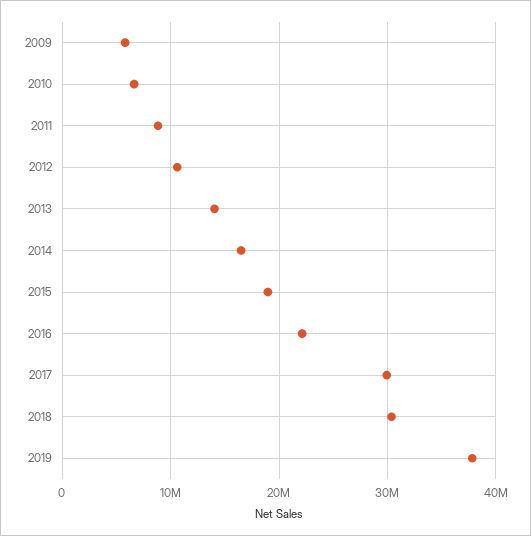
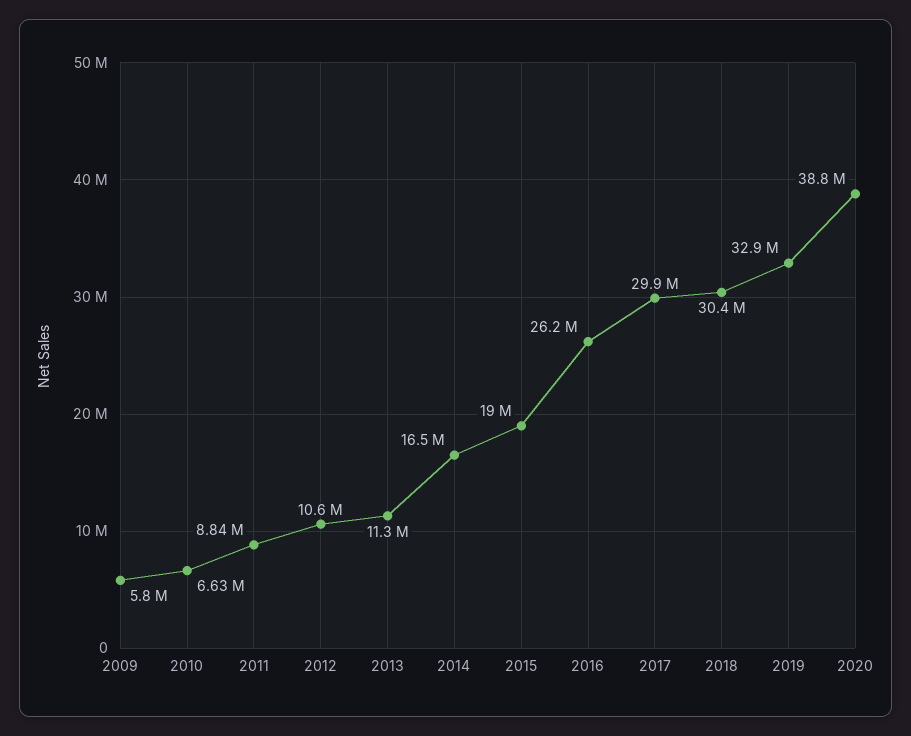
2013: 14000000 -> 11300000
2016: 22000000 -> 26200000
2019: 38000000 -> 32900000
2020: none -> 38800000

